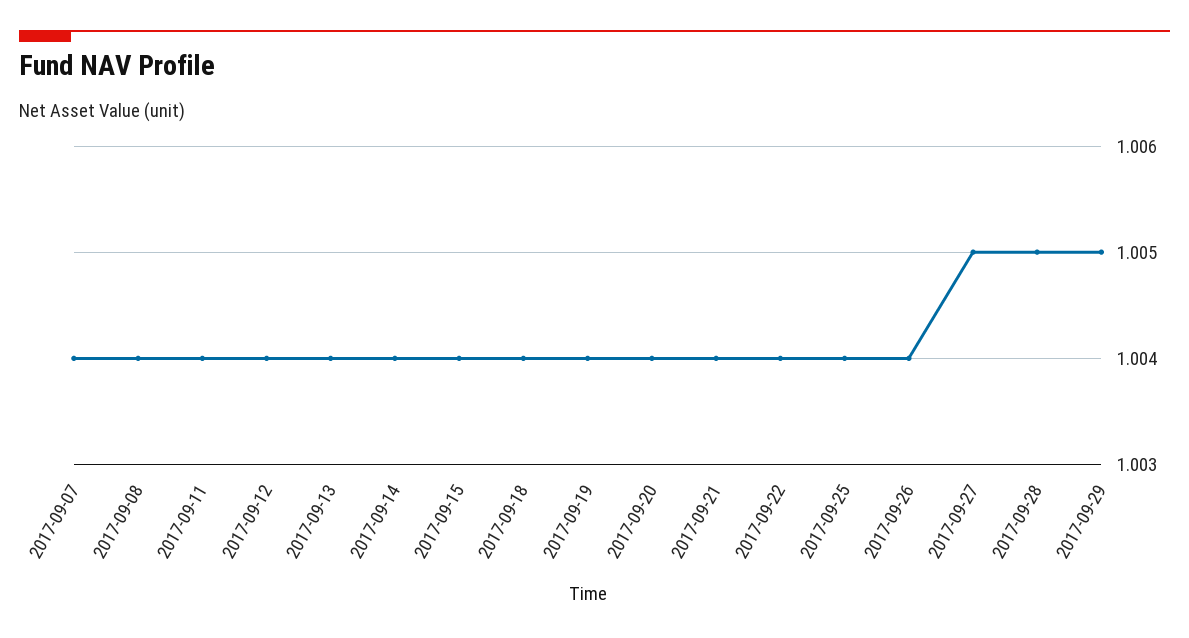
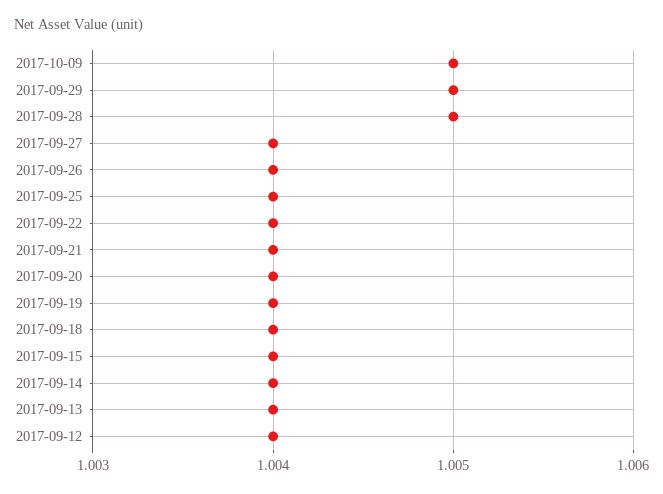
2017-09-07: 1.004 -> none
2017-09-08: 1.004 -> none
2017-09-11: 1.004 -> none
2017-09-27: 1.005 -> 1.004
2017-10-09: none -> 1.005

